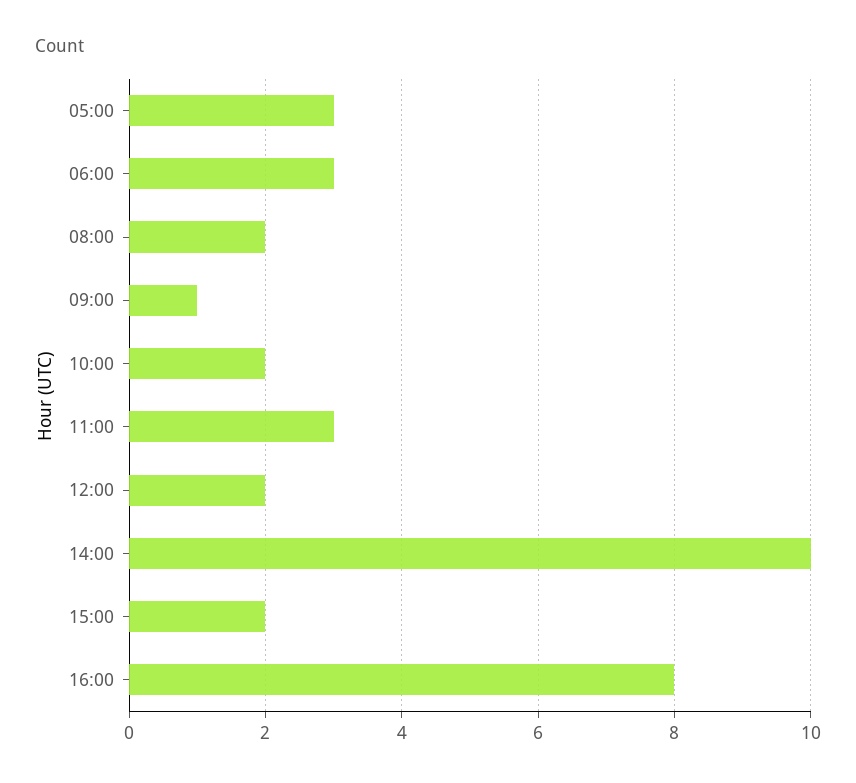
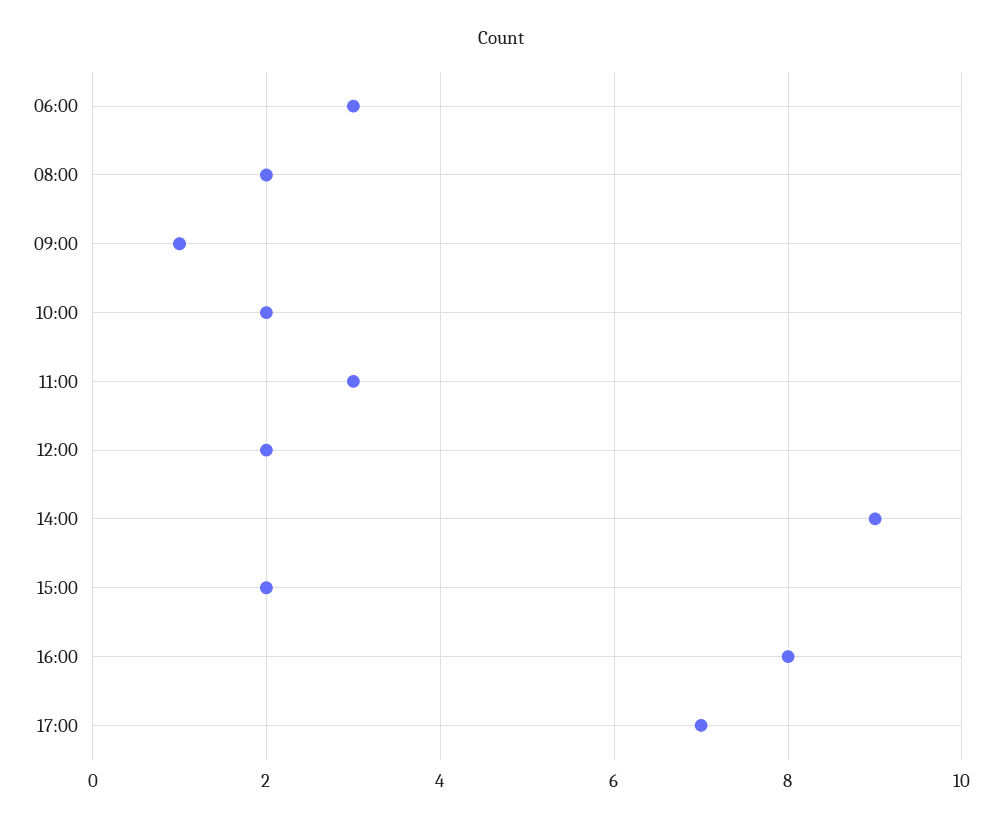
05:00: 3 -> none
14:00: 10 -> 9
17:00: none -> 7

